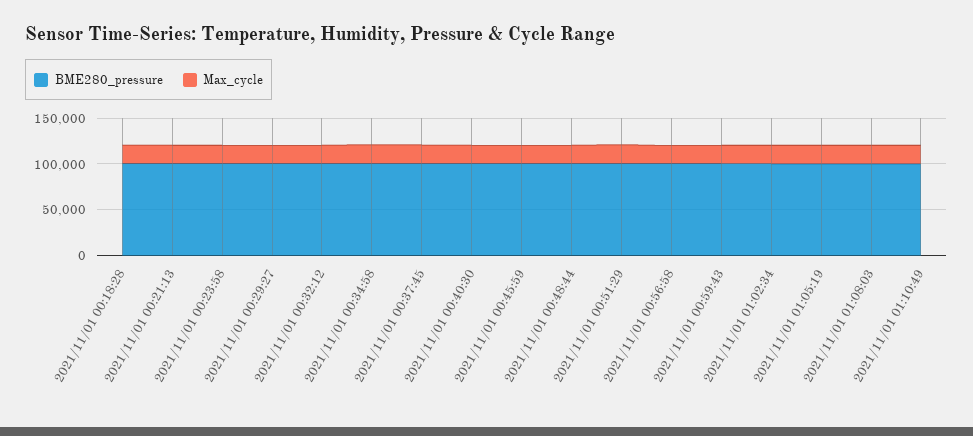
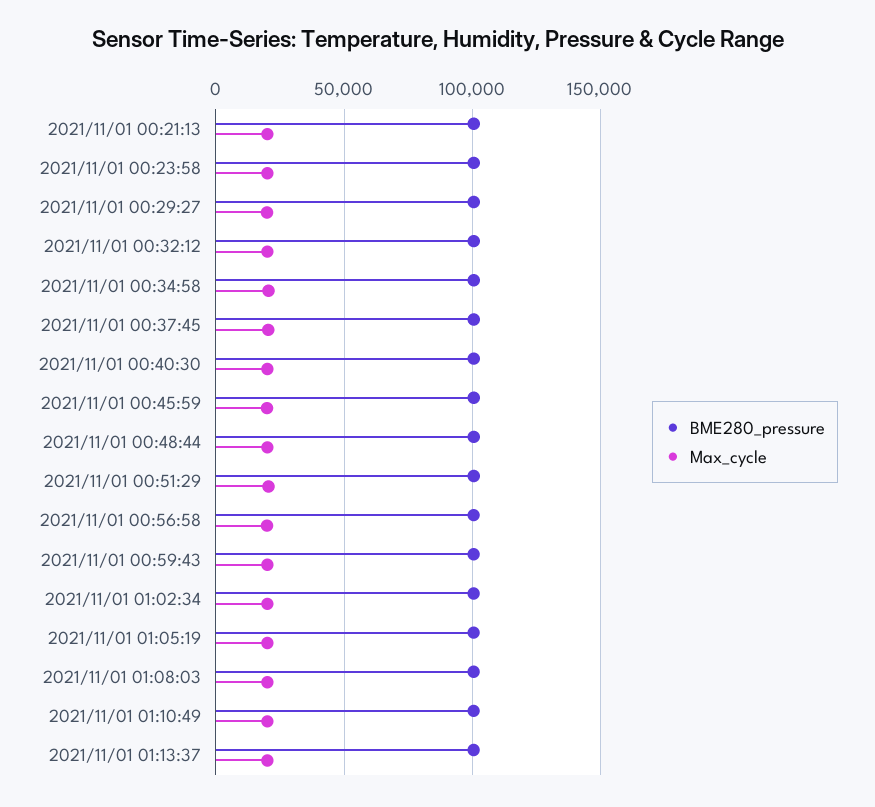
BME280_pressure, 2021/11/01 00:18:28: 100000 -> none
Max_cycle, 2021/11/01 00:18:28: 20000 -> none
BME280_pressure, 2021/11/01 01:13:37: none -> 100000
Max_cycle, 2021/11/01 01:13:37: none -> 20000

